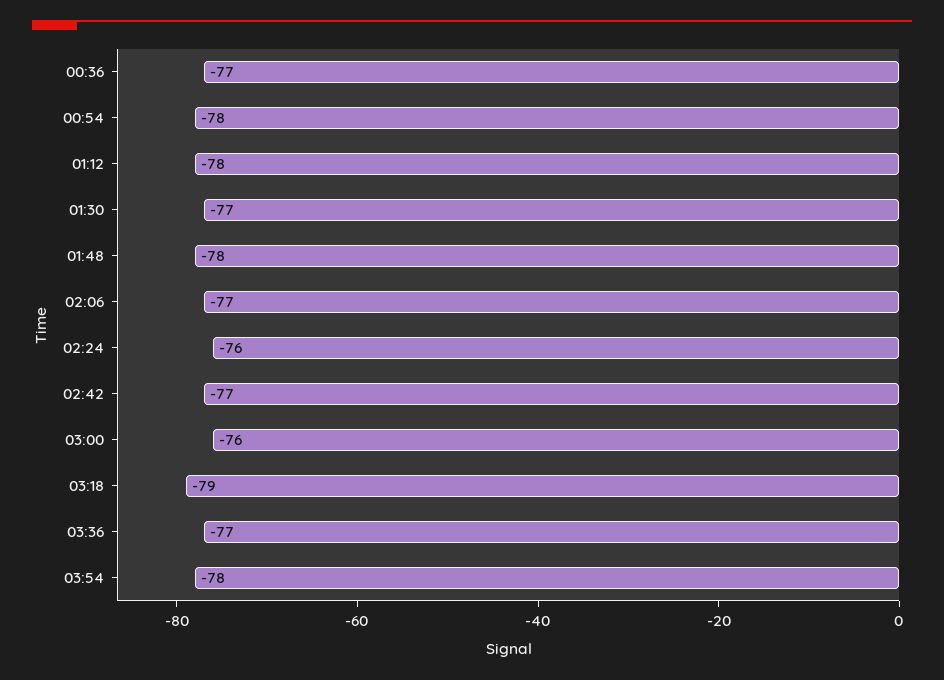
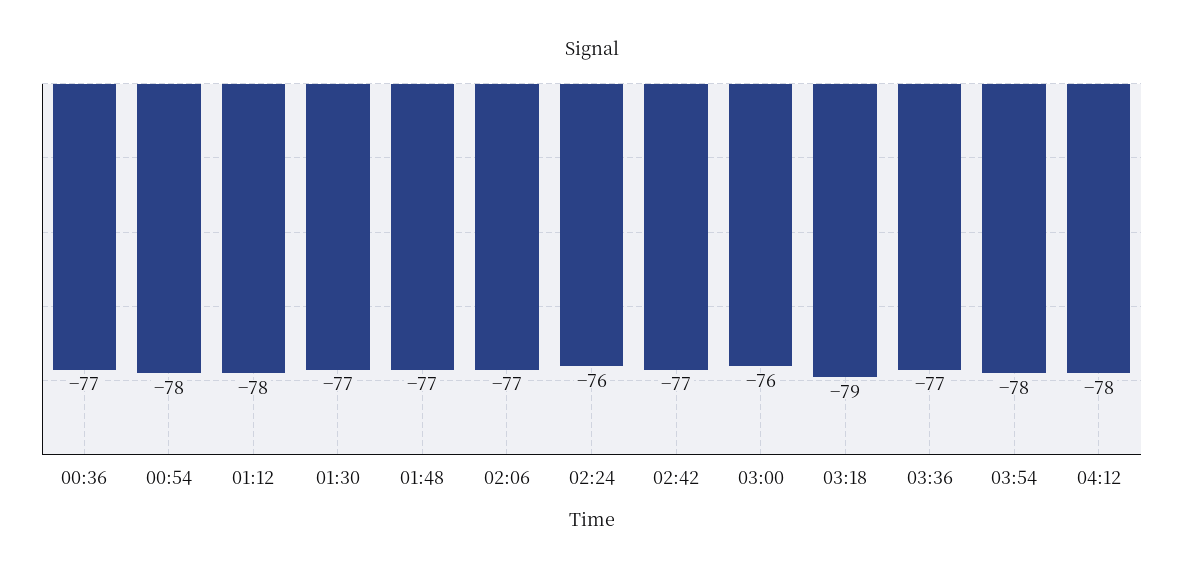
01:48: -78 -> -77
04:12: none -> -78

